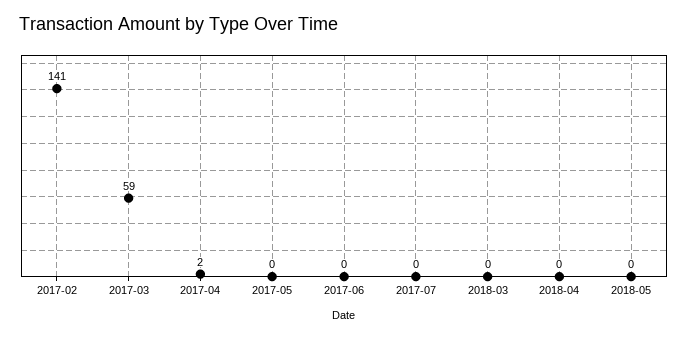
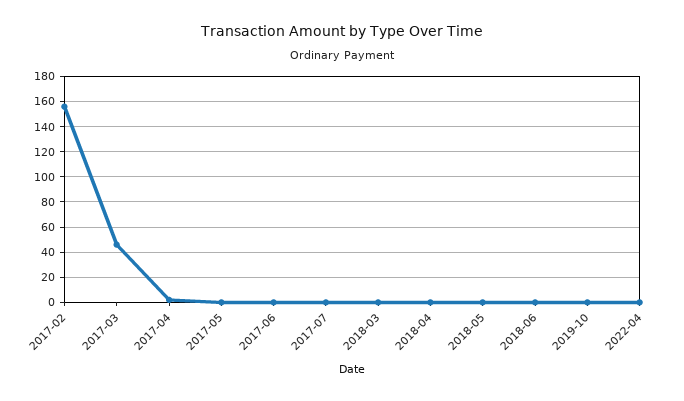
2017-02: 141 -> 155
2017-03: 59 -> 45
2018-06: none -> 0
2019-10: none -> 0
2022-04: none -> 0

